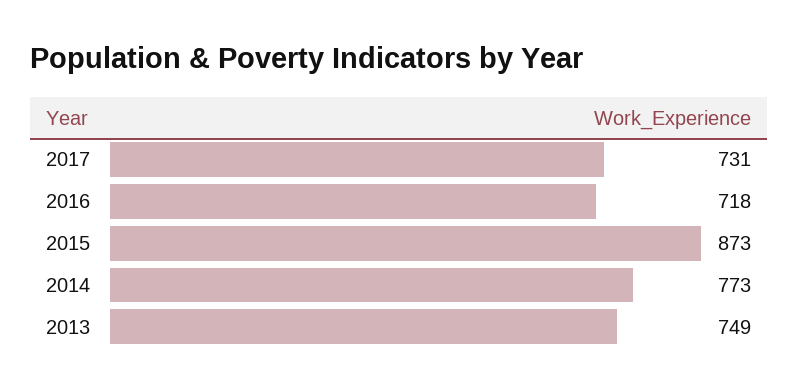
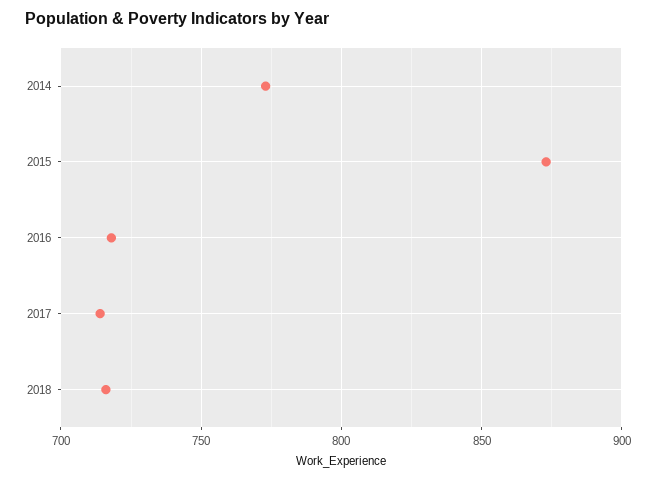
2017: 731 -> 715
2013: 749 -> none
2018: none -> 715

